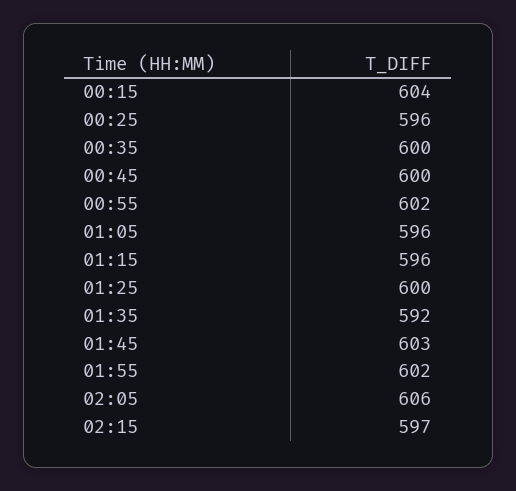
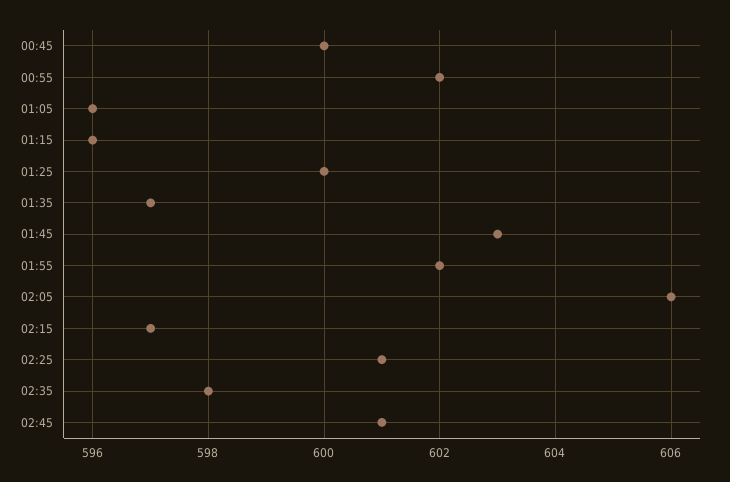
00:15: 604 -> none
00:25: 596 -> none
00:35: 600 -> none
01:35: 592 -> 597
02:25: none -> 601
02:35: none -> 598
02:45: none -> 601

